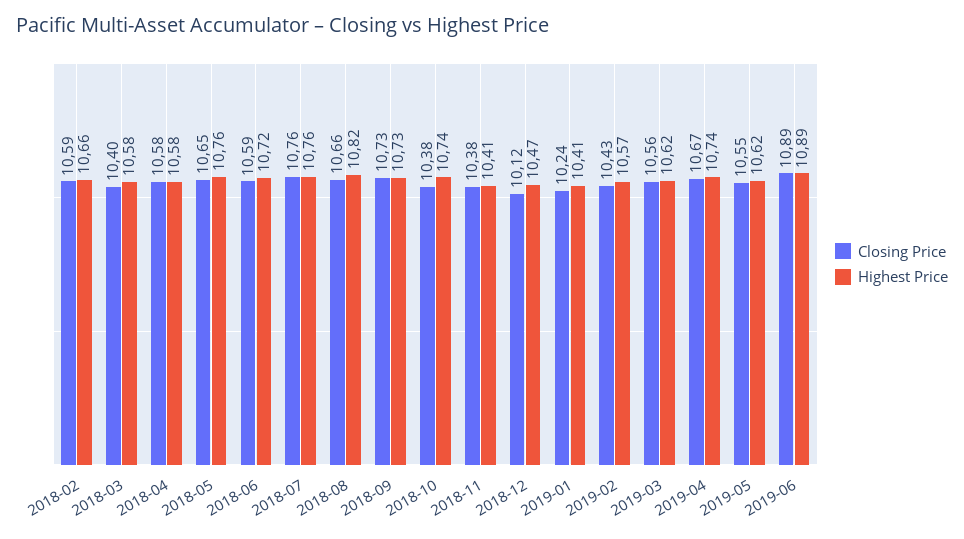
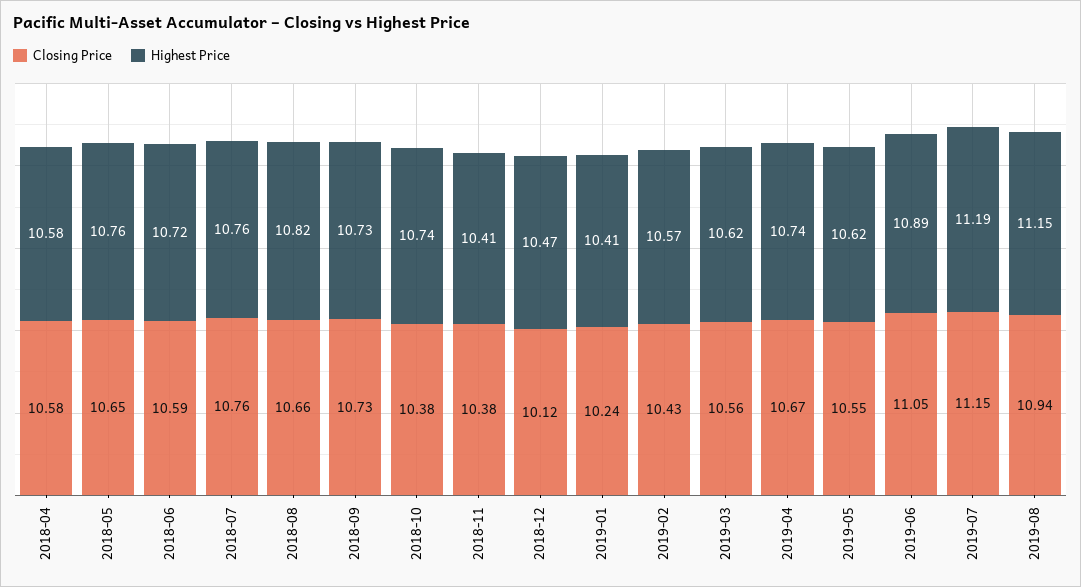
Closing Price, 2018-02: 10.59 -> none
Highest Price, 2018-02: 10.66 -> none
Closing Price, 2018-03: 10.4 -> none
Highest Price, 2018-03: 10.58 -> none
Closing Price, 2019-06: 10.89 -> 11.05
Closing Price, 2019-07: none -> 11.15
Highest Price, 2019-07: none -> 11.19
Closing Price, 2019-08: none -> 10.94
Highest Price, 2019-08: none -> 11.15

